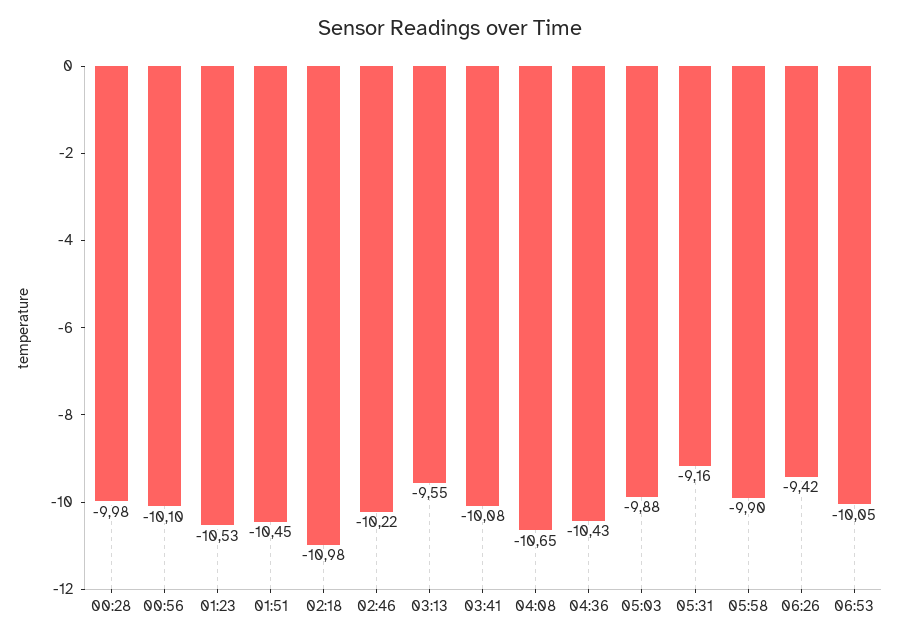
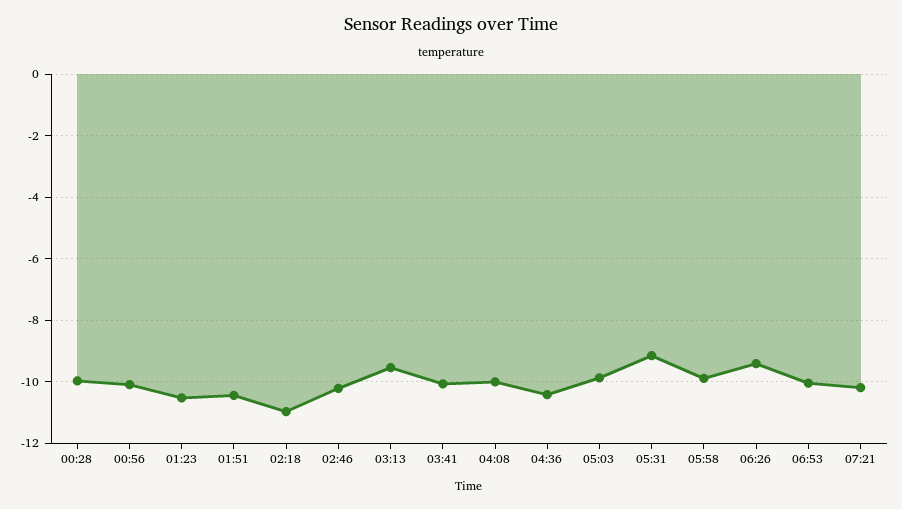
04:08: -10.65 -> -10
07:21: none -> -10.2

